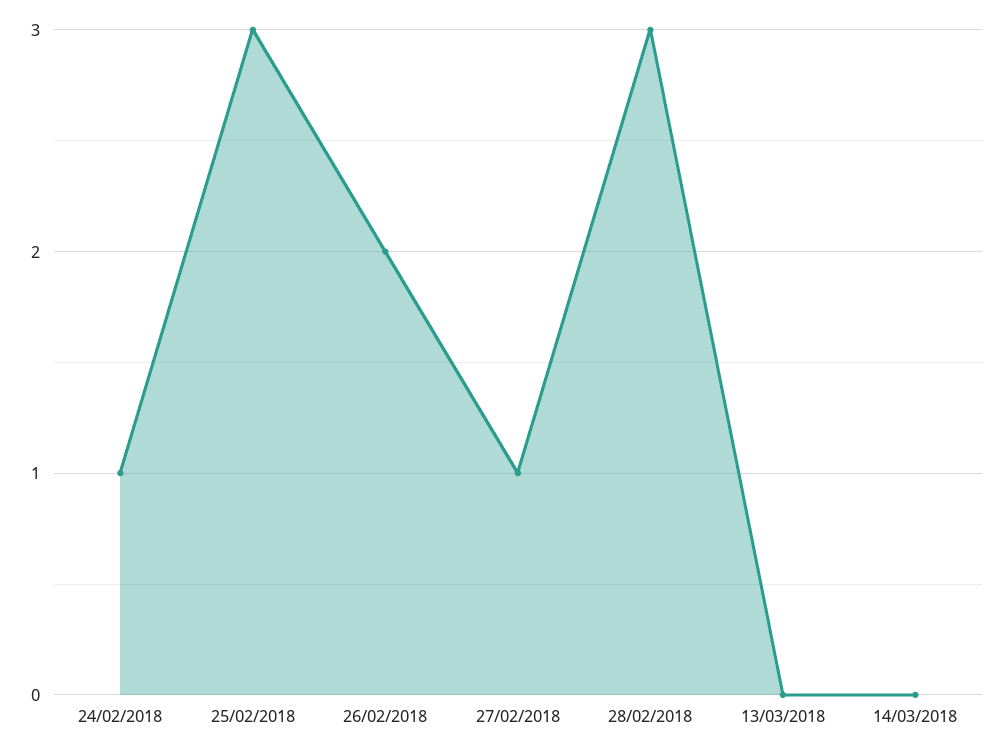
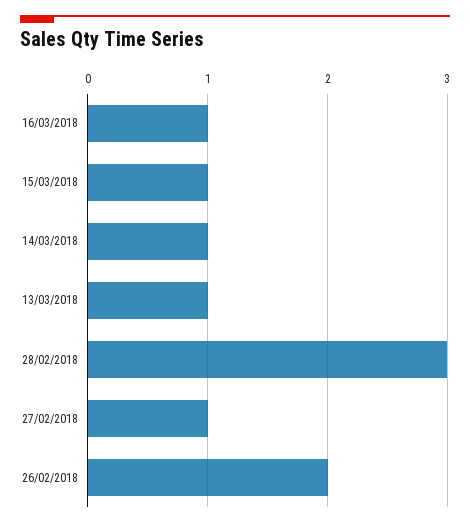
24/02/2018: 1 -> none
25/02/2018: 3 -> none
13/03/2018: 0 -> 1
14/03/2018: 0 -> 1
16/03/2018: none -> 1
15/03/2018: none -> 1

